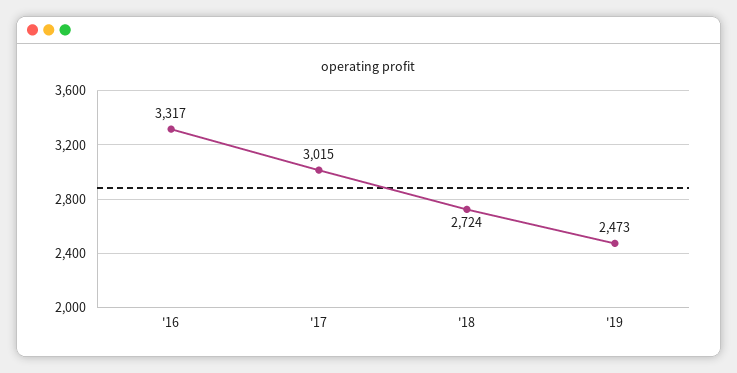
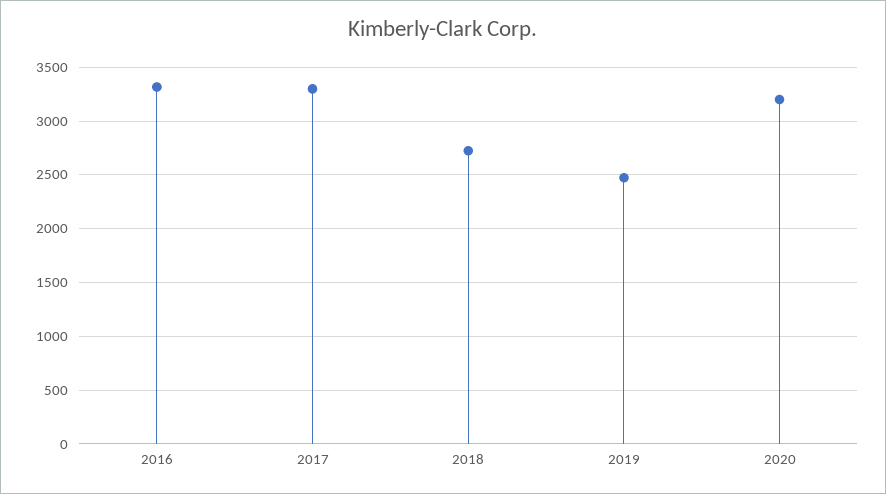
'17: 3015 -> 3300
2020: none -> 3200

